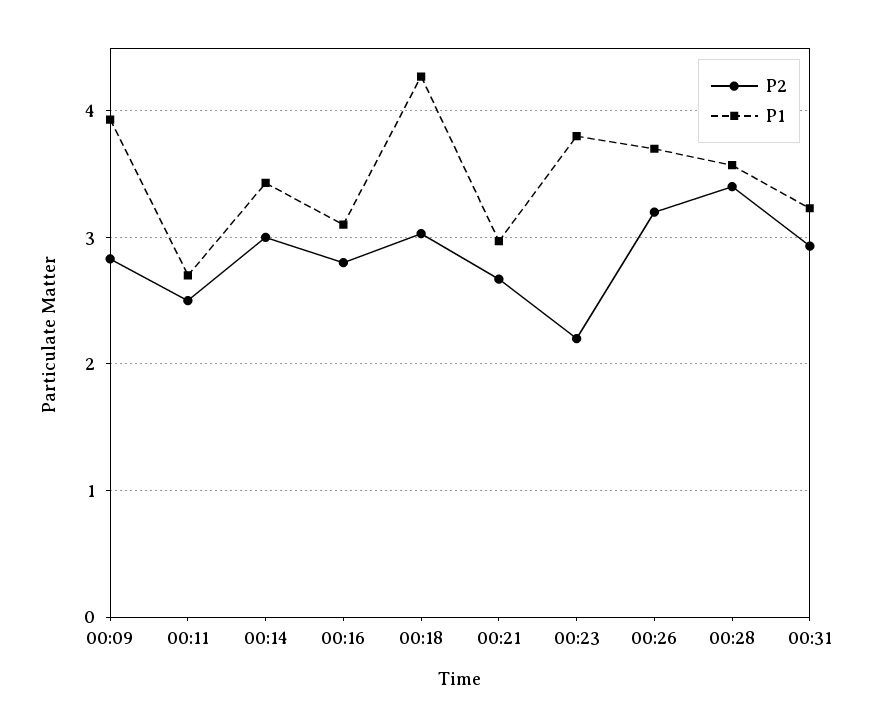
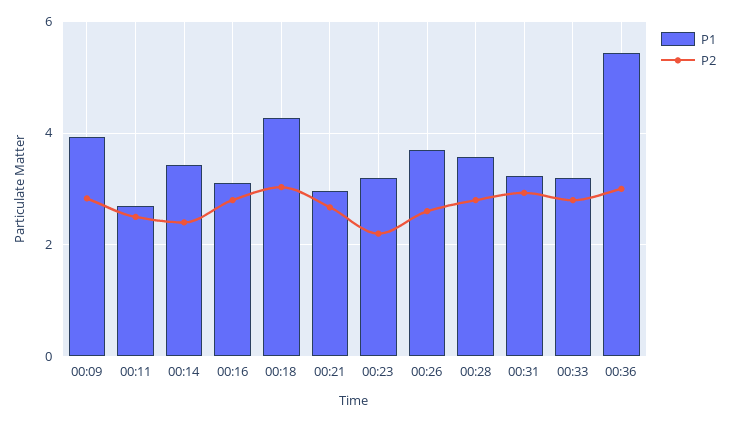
P2, 00:14: 3 -> 2.4
P1, 00:23: 3.8 -> 3.2
P2, 00:26: 3.2 -> 2.6
P2, 00:28: 3.4 -> 2.8
P1, 00:33: none -> 3.2
P2, 00:33: none -> 2.8
P1, 00:36: none -> 5.4
P2, 00:36: none -> 3

